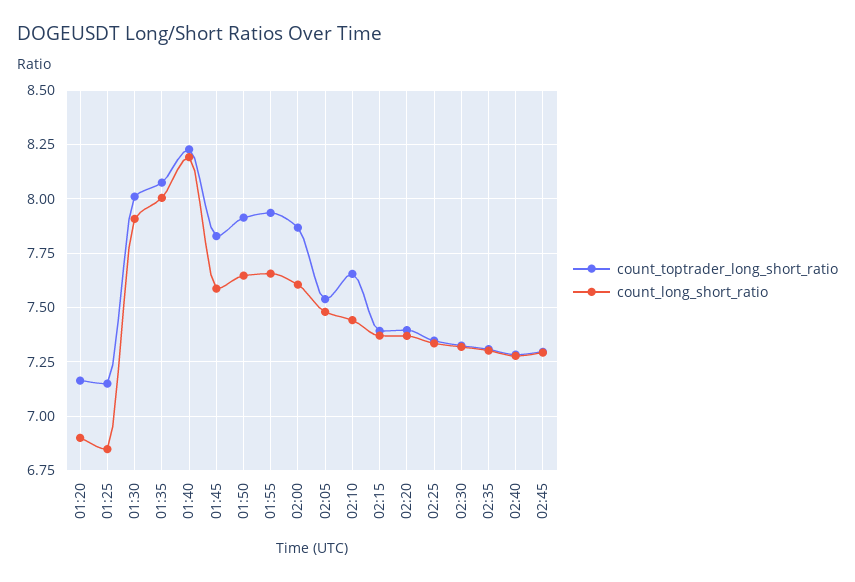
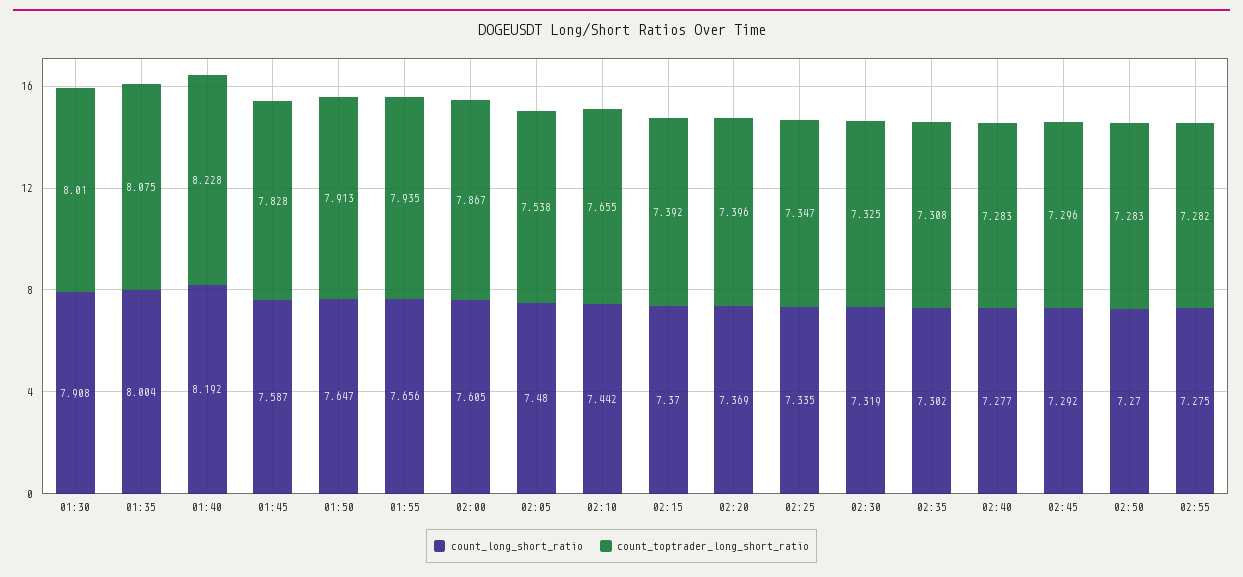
count_toptrader_long_short_ratio, 01:20: 7.15 -> none
count_long_short_ratio, 01:20: 6.9 -> none
count_toptrader_long_short_ratio, 01:25: 7.15 -> none
count_long_short_ratio, 01:25: 6.85 -> none
count_long_short_ratio, 02:50: none -> 7.27
count_toptrader_long_short_ratio, 02:50: none -> 7.283
count_long_short_ratio, 02:55: none -> 7.275
count_toptrader_long_short_ratio, 02:55: none -> 7.282

